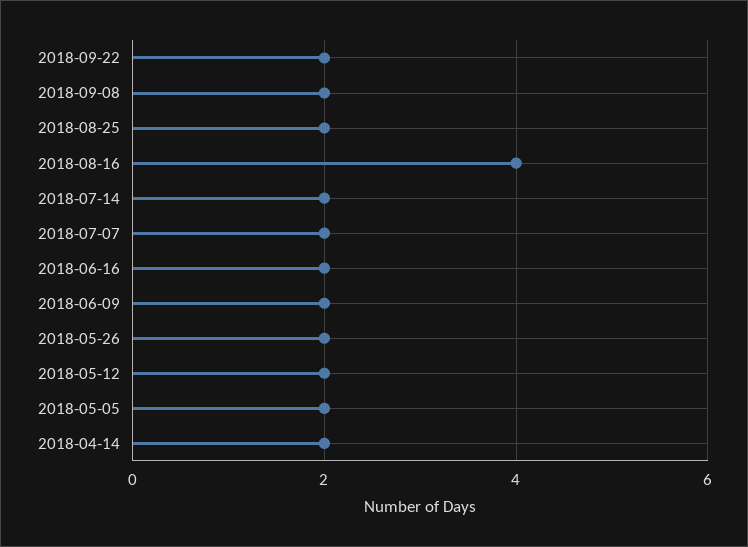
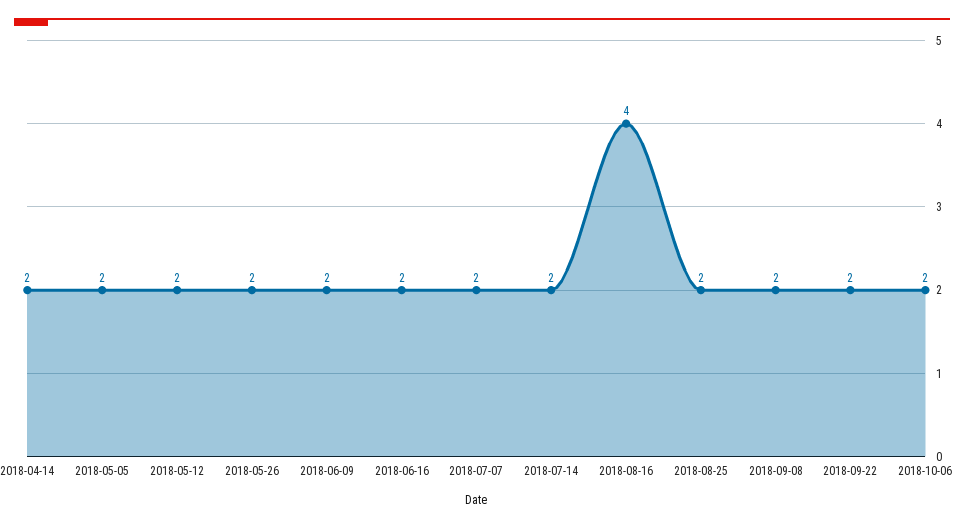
2018-10-06: none -> 2

